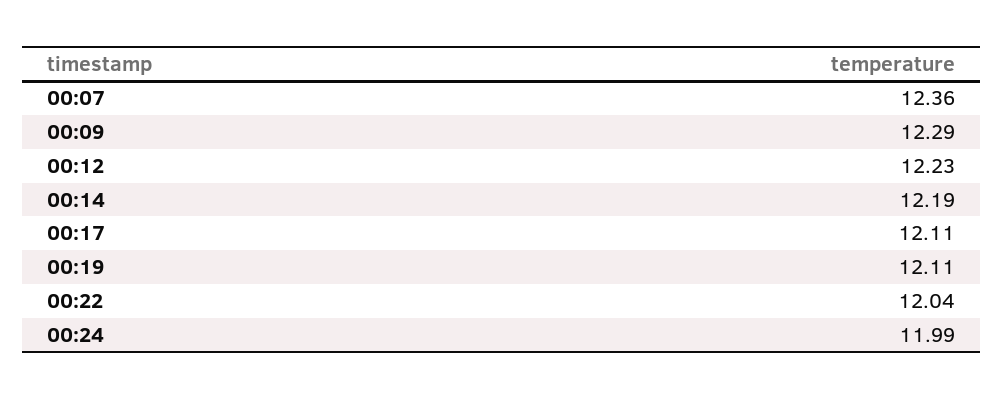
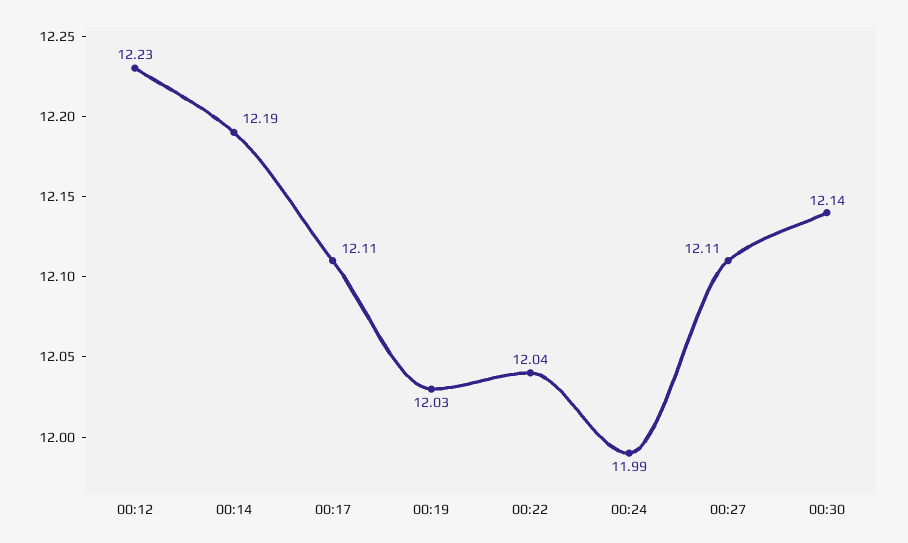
00:07: 12.36 -> none
00:09: 12.29 -> none
00:19: 12.11 -> 12.03
00:27: none -> 12.11
00:30: none -> 12.14

